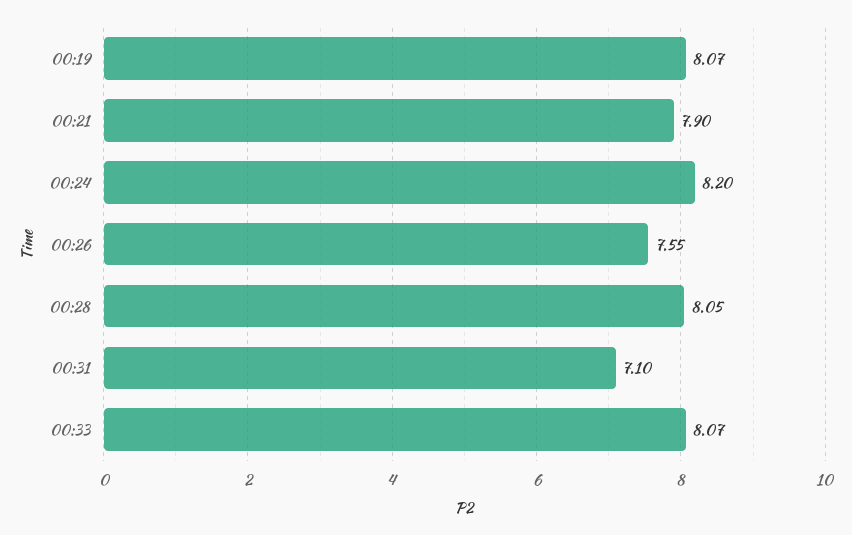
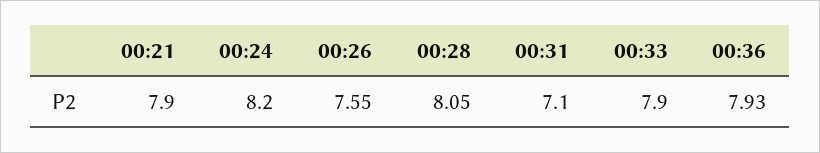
00:19: 8.07 -> none
00:33: 8.07 -> 7.9
00:36: none -> 7.93

